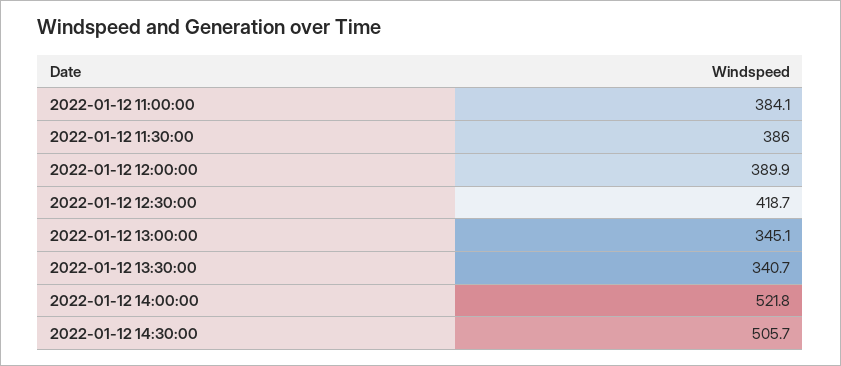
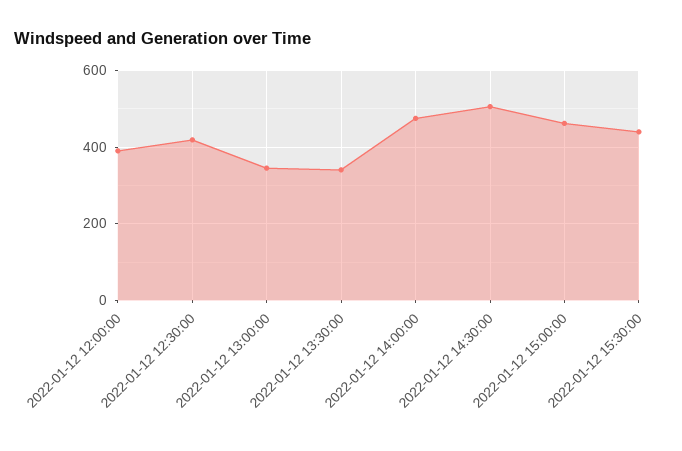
2022-01-12 11:00:00: 384.1 -> none
2022-01-12 11:30:00: 386 -> none
2022-01-12 14:00:00: 521.8 -> 480
2022-01-12 15:00:00: none -> 460
2022-01-12 15:30:00: none -> 440

